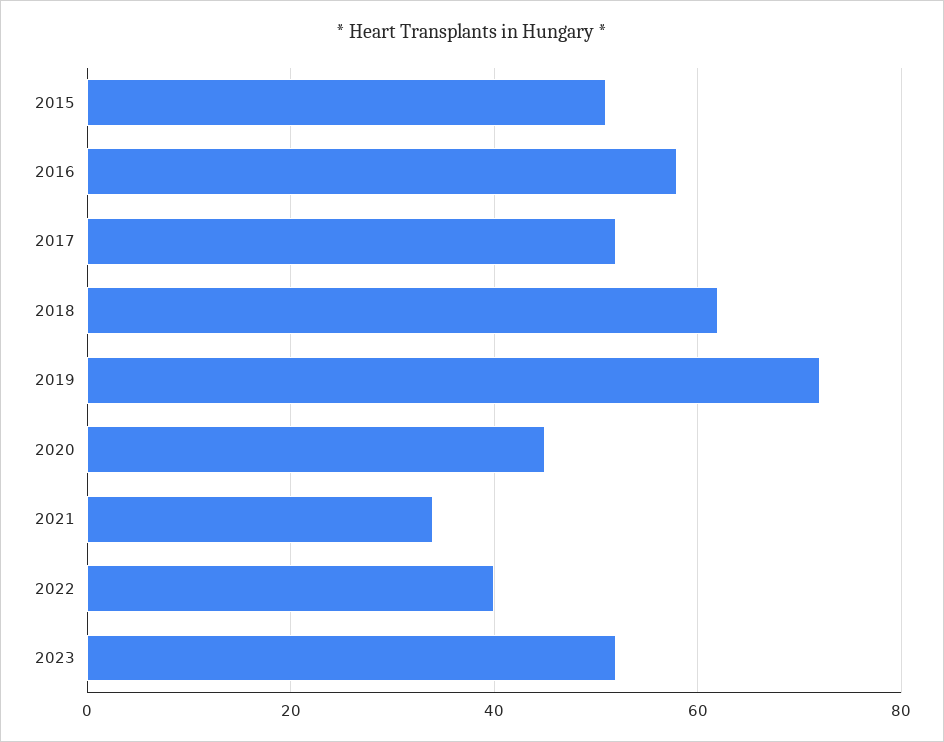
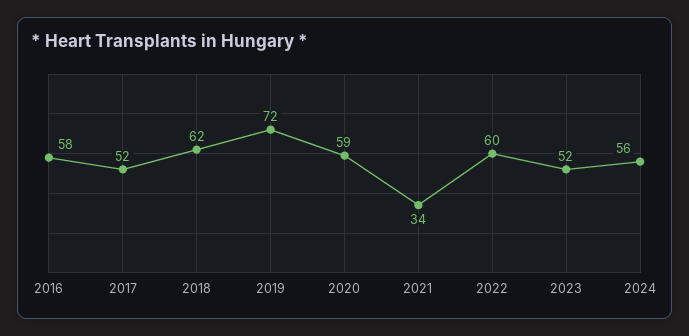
2015: 50 -> none
2020: 45 -> 59
2022: 40 -> 60
2024: none -> 56

